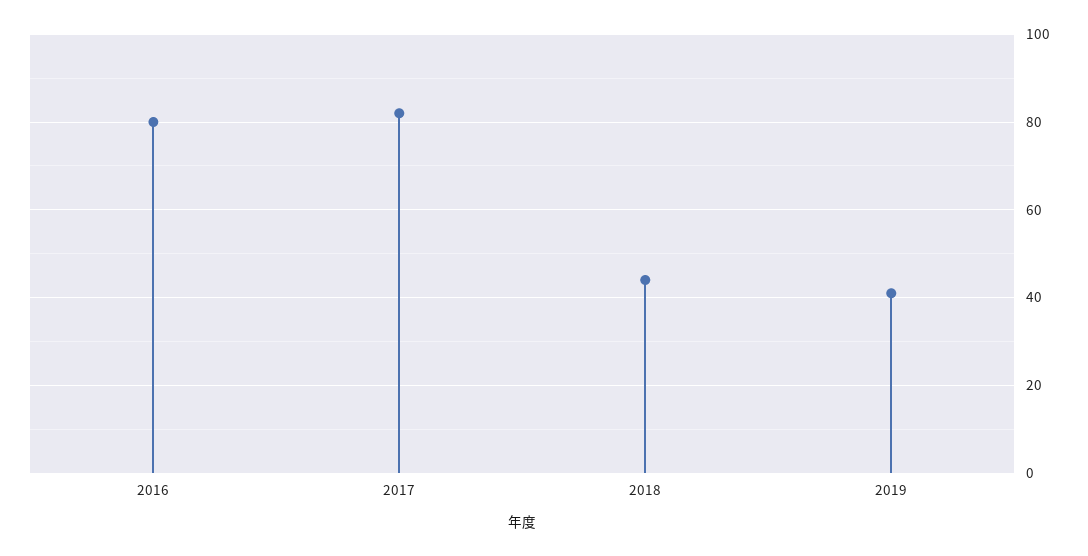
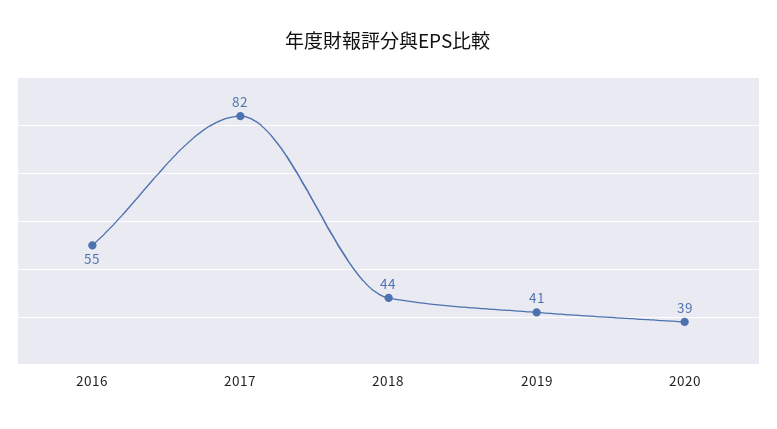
2016: 80 -> 55
2020: none -> 39

